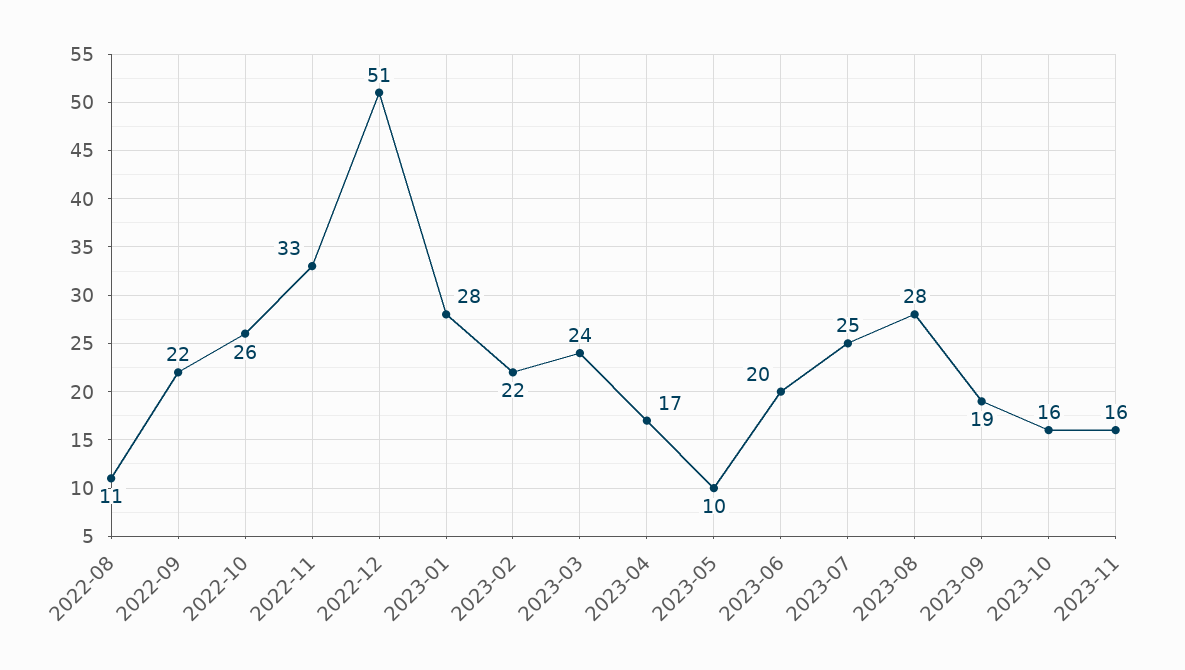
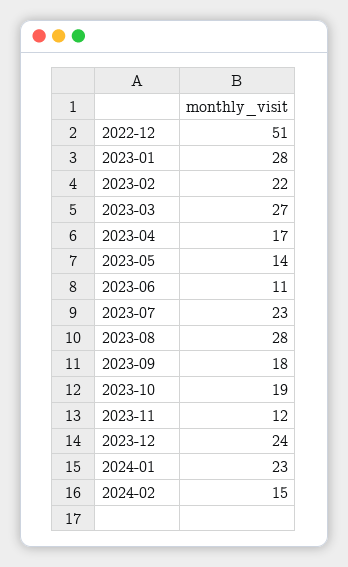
2022-08: 11 -> none
2022-09: 22 -> none
2022-10: 26 -> none
2022-11: 33 -> none
2023-03: 24 -> 27
2023-05: 10 -> 14
2023-06: 20 -> 11
2023-07: 25 -> 23
2023-09: 19 -> 18
2023-10: 16 -> 19
2023-11: 16 -> 12
2023-12: none -> 24
2024-01: none -> 23
2024-02: none -> 15

